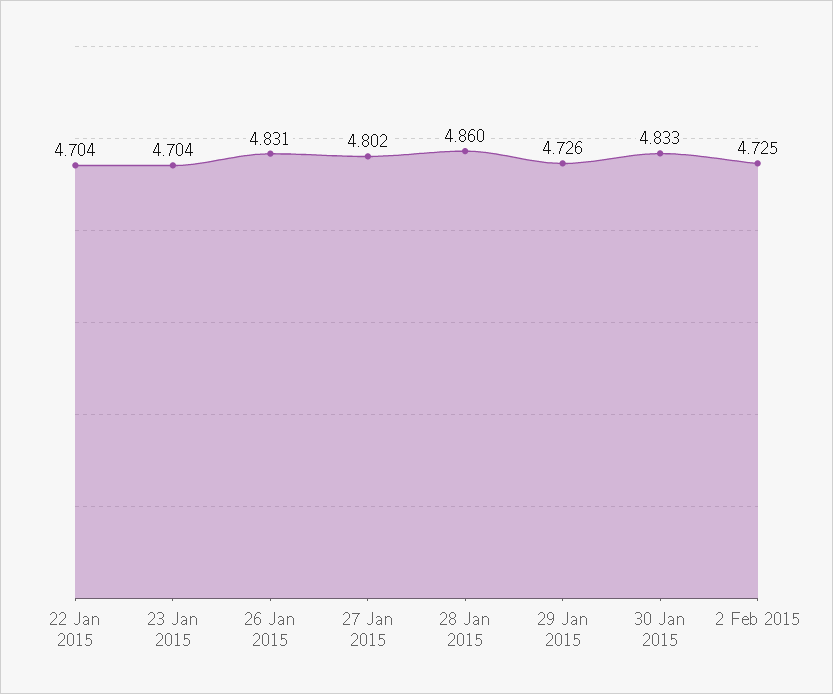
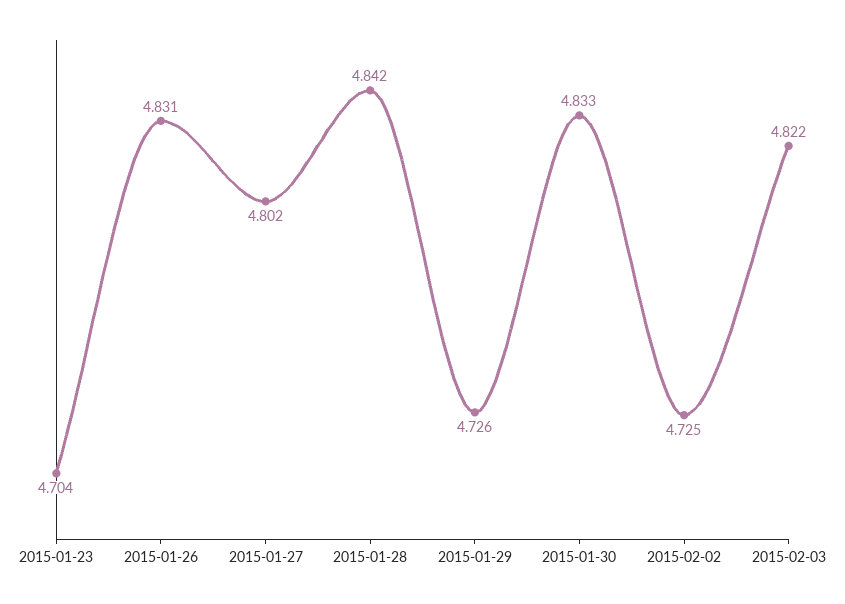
22 Jan 2015: 4.704 -> none
28 Jan 2015: 4.86 -> 4.842
2015-02-03: none -> 4.822

